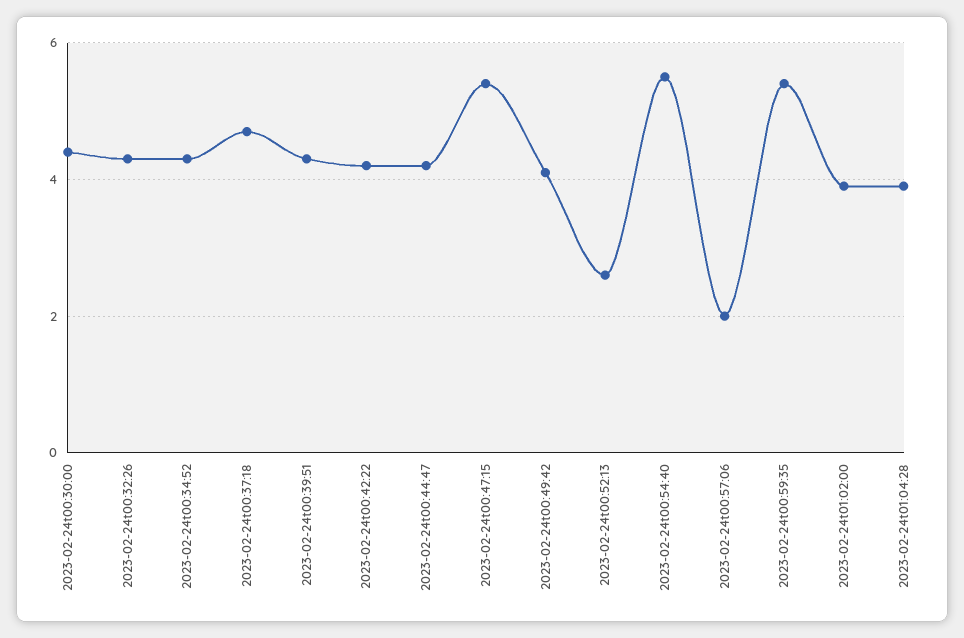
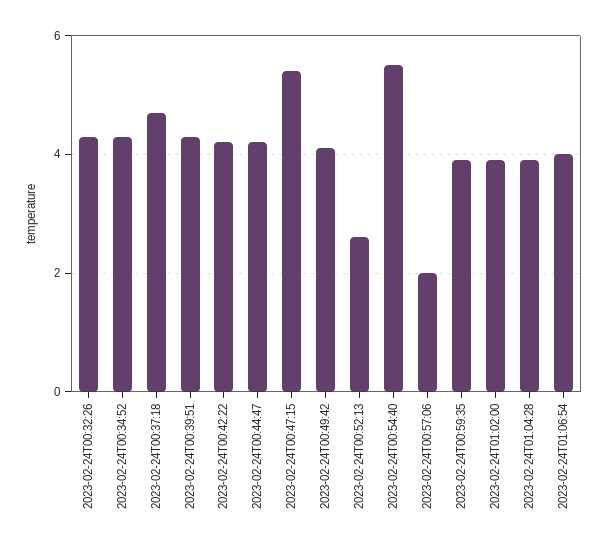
2023-02-24t00:30:00: 4.5 -> none
2023-02-24t00:59:35: 5.5 -> 4
2023-02-24T01:06:54: none -> 4

